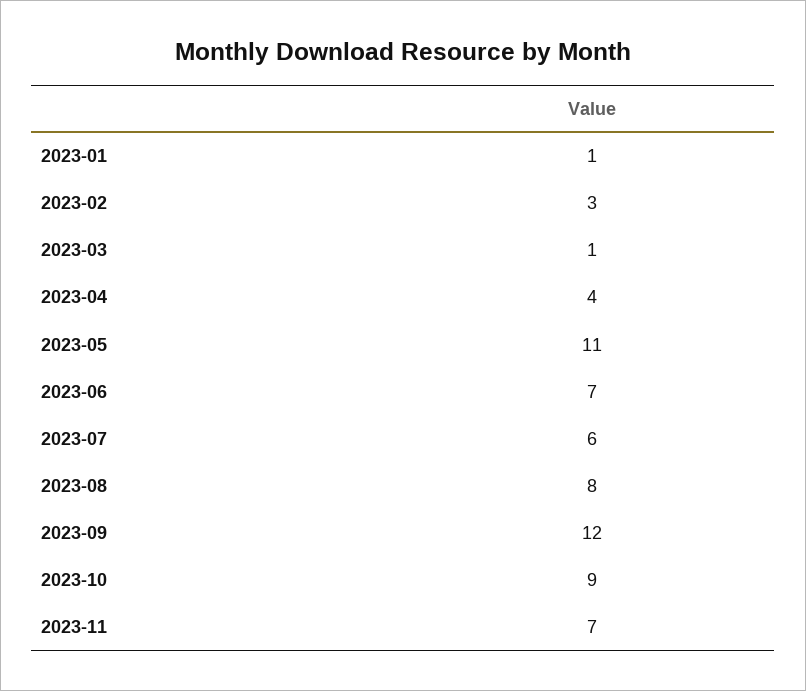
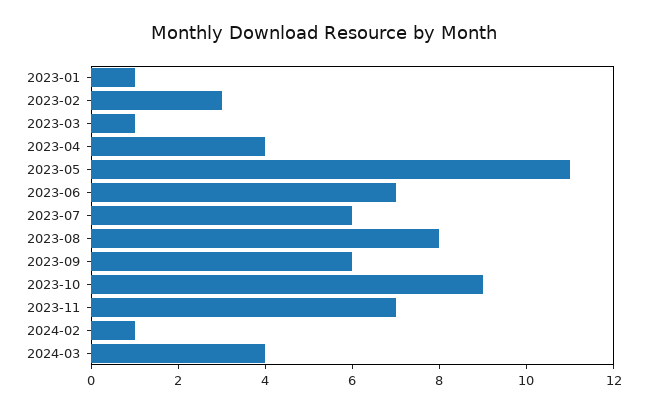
2023-09: 12 -> 6
2024-02: none -> 1
2024-03: none -> 4

